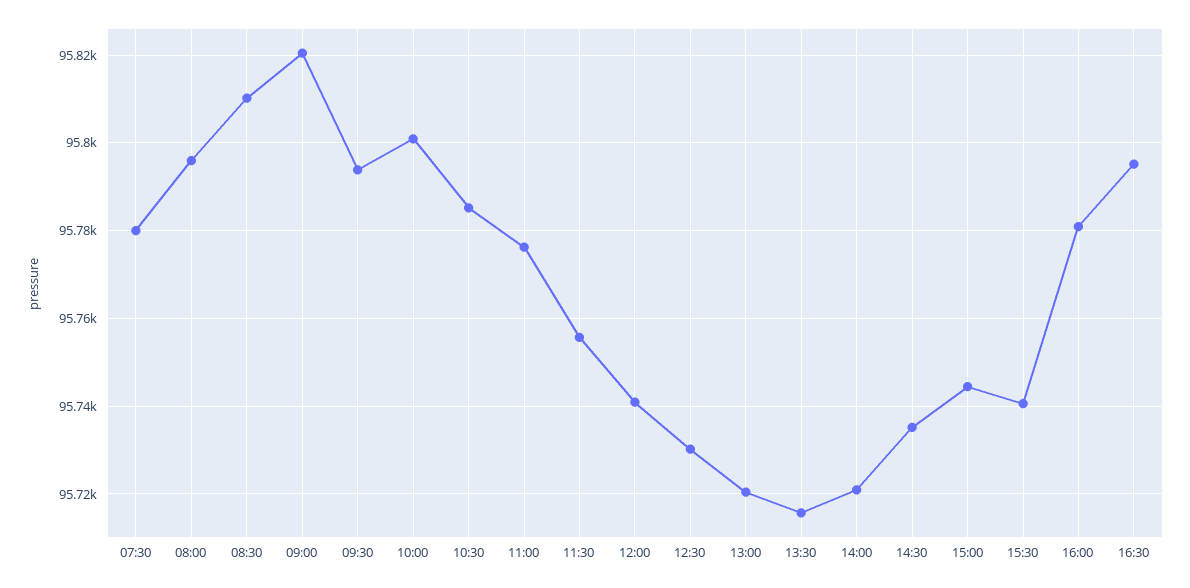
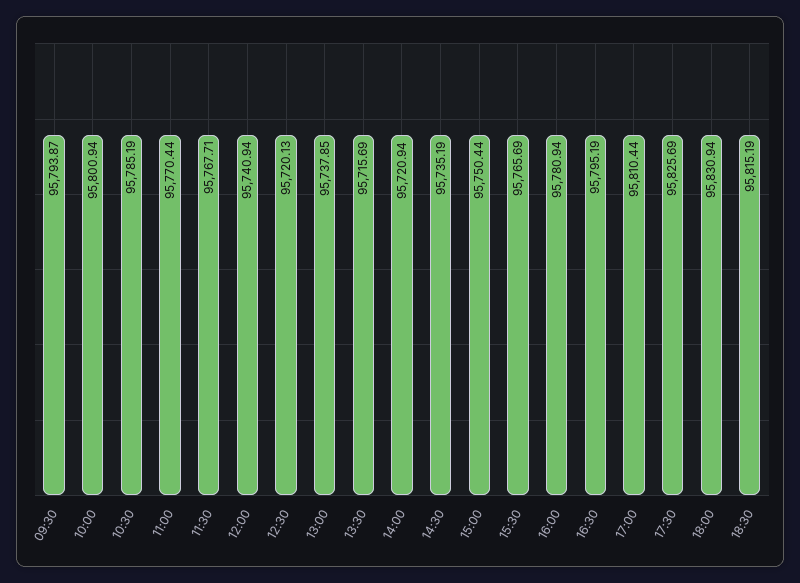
07:30: 95780 -> none
08:00: 95796 -> none
08:30: 95810 -> none
09:00: 95820 -> none
11:00: 95776 -> 95770.44
11:30: 95756 -> 95767.71
12:30: 95730 -> 95720.13
13:00: 95720 -> 95737.85
15:00: 95744 -> 95750.44
15:30: 95740 -> 95765.69
17:00: none -> 95810.44
17:30: none -> 95825.69
18:00: none -> 95830.94
18:30: none -> 95815.19

